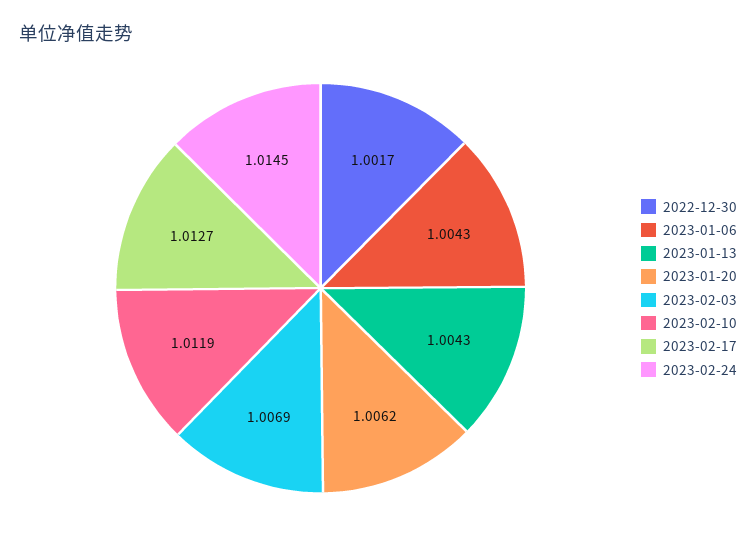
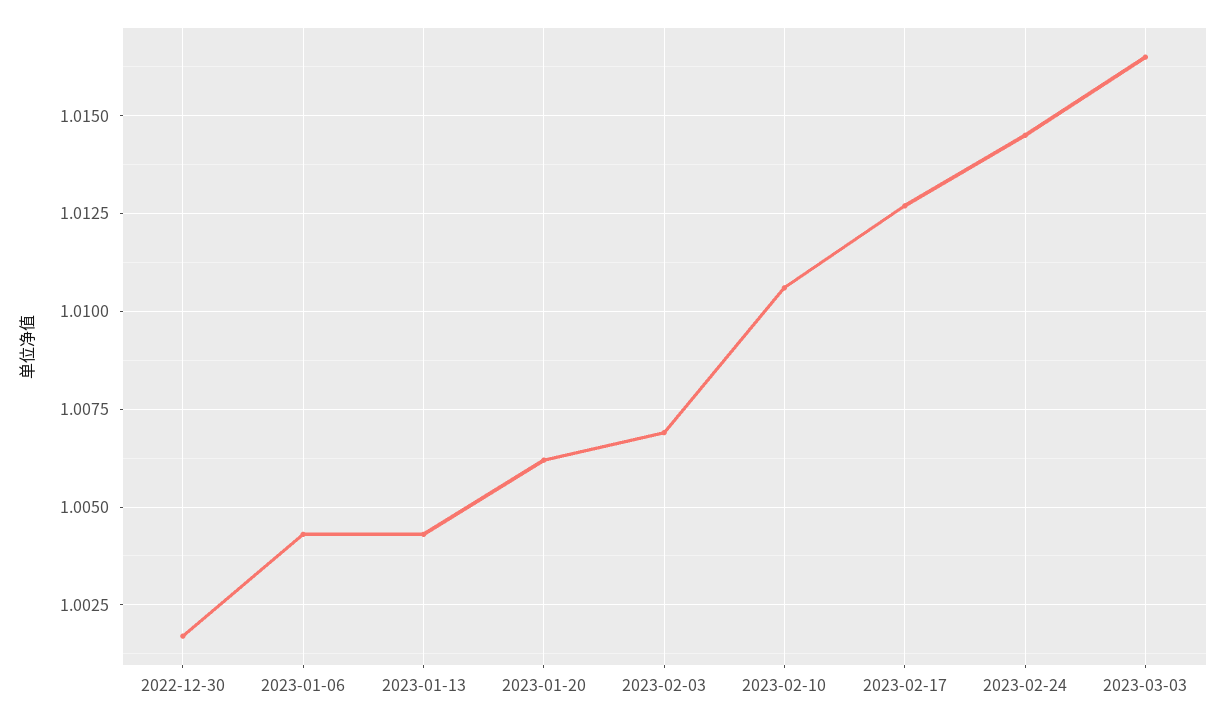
2023-02-10: 1.0119 -> 1.0105
2023-03-03: none -> 1.0165

